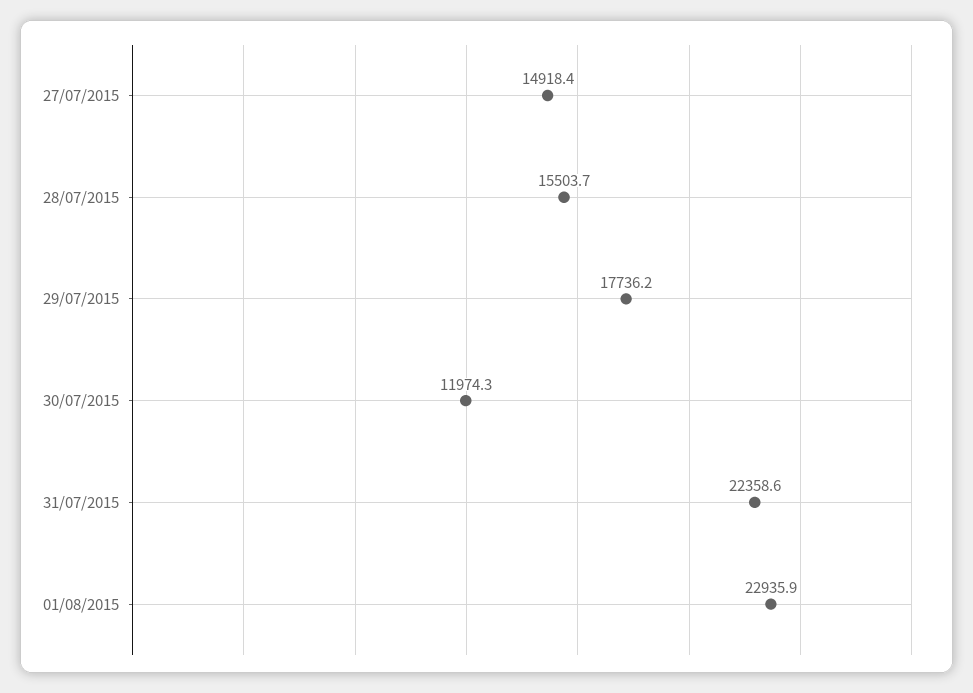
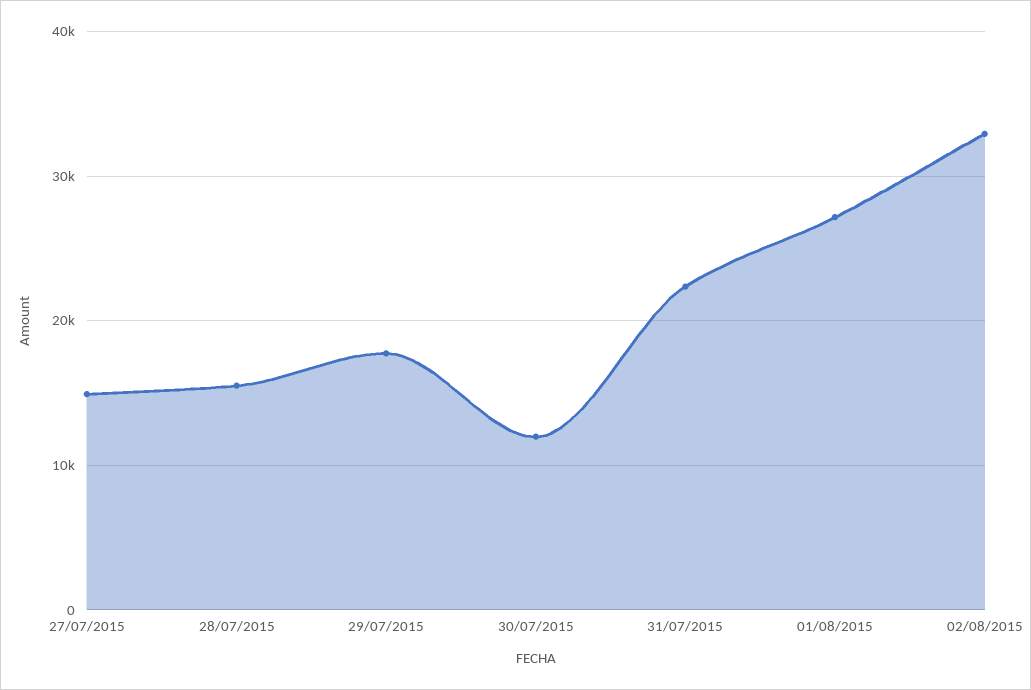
01/08/2015: 22935.9 -> 27000
02/08/2015: none -> 33000

